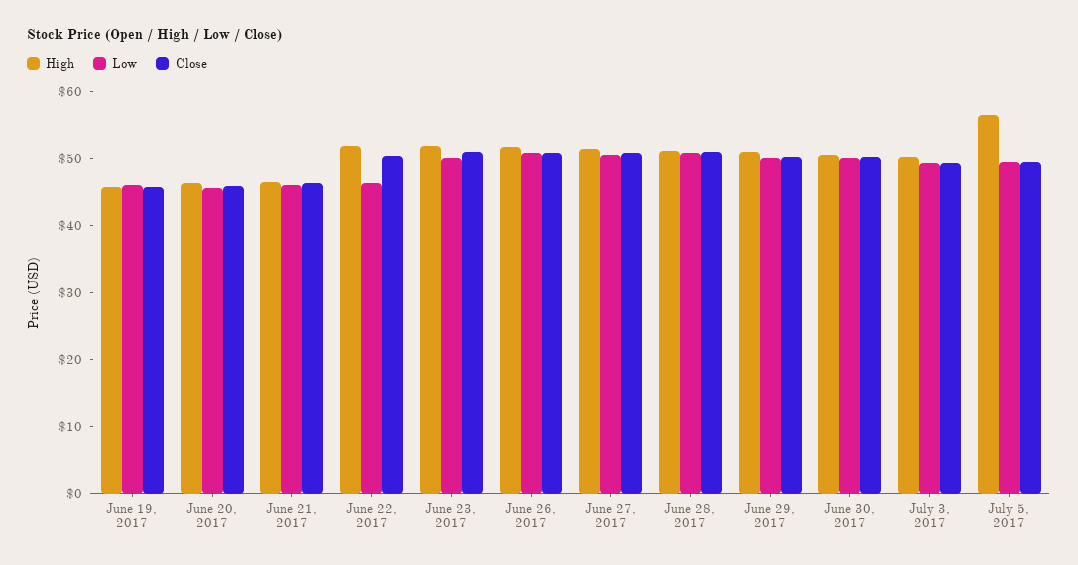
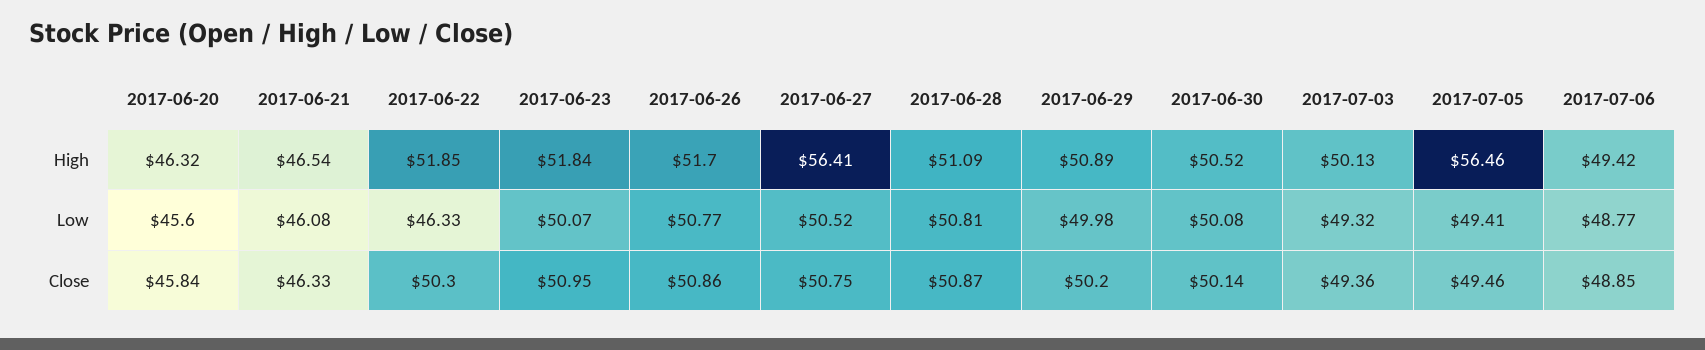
High, June 19, 2017: 46 -> none
Low, June 19, 2017: 46 -> none
Close, June 19, 2017: 46 -> none
High, June 27, 2017: 52 -> 56.41
High, 2017-07-06: none -> 49.42
Low, 2017-07-06: none -> 48.77
Close, 2017-07-06: none -> 48.85

